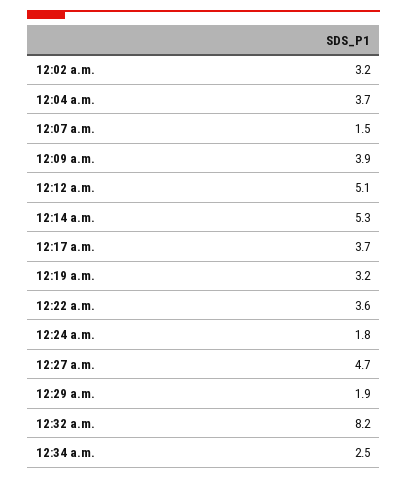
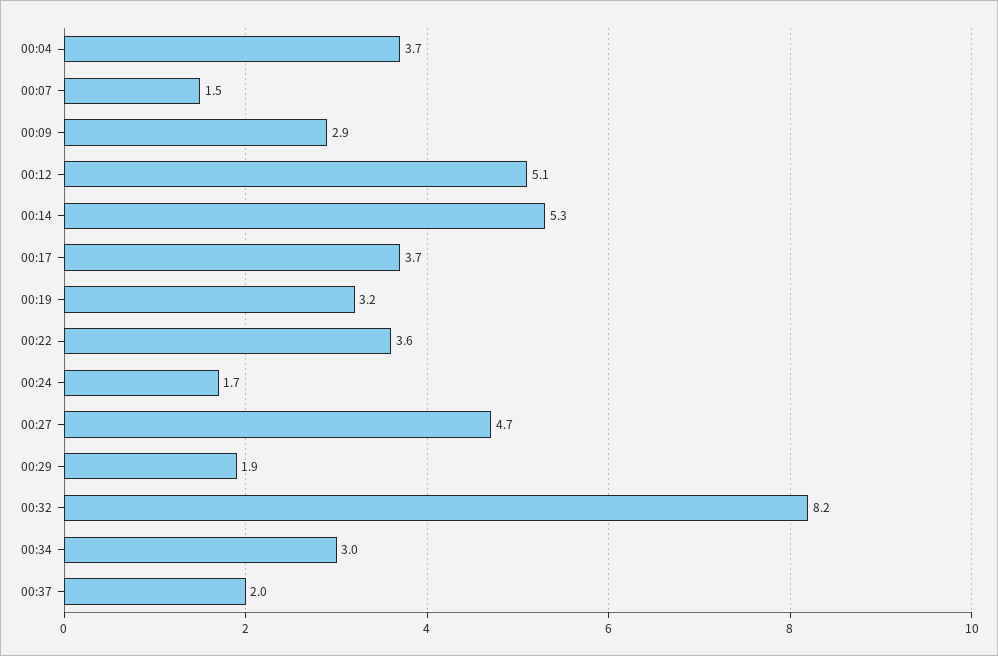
12:02 a.m.: 3.2 -> none
12:09 a.m.: 3.9 -> 2.9
12:24 a.m.: 1.8 -> 1.7
12:34 a.m.: 2.5 -> 3
00:37: none -> 2

